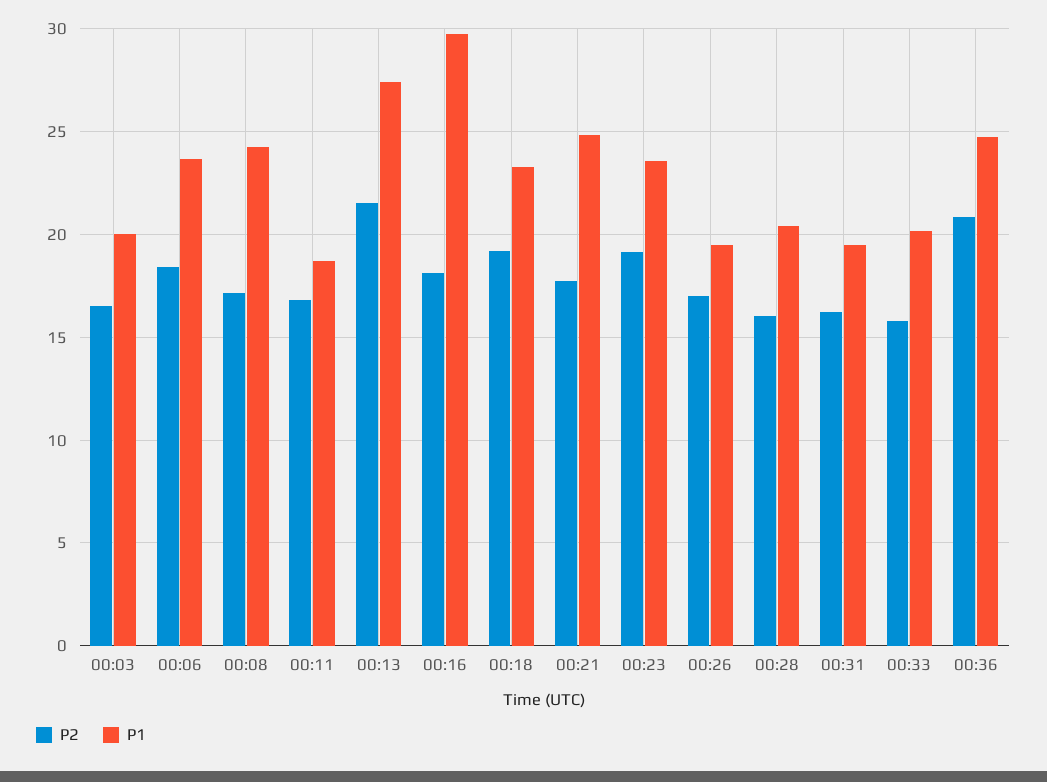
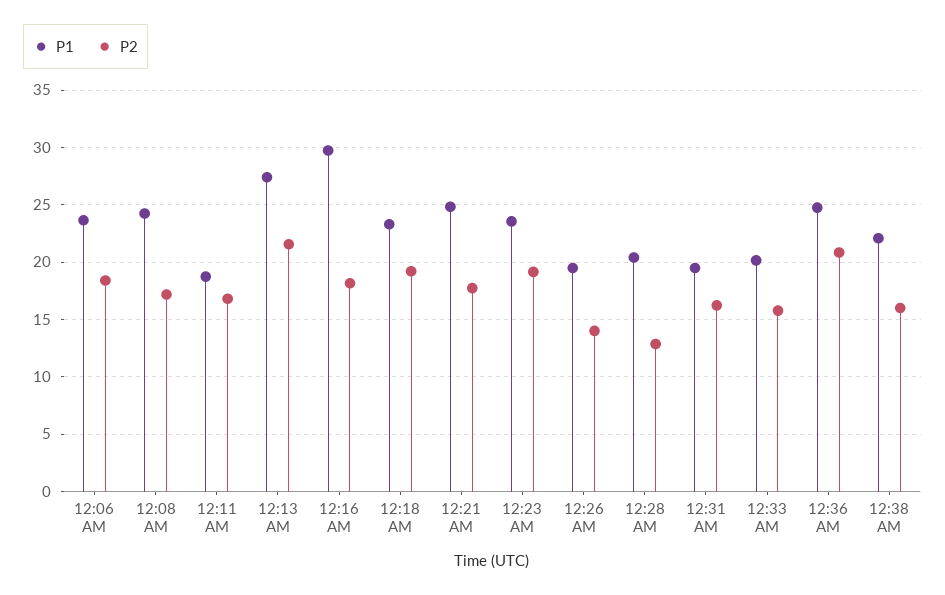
P2, 00:03: 16.5 -> none
P1, 00:03: 20 -> none
P2, 00:26: 17 -> 14
P2, 00:28: 16 -> 13
P1, 12:38 AM: none -> 22
P2, 12:38 AM: none -> 16

